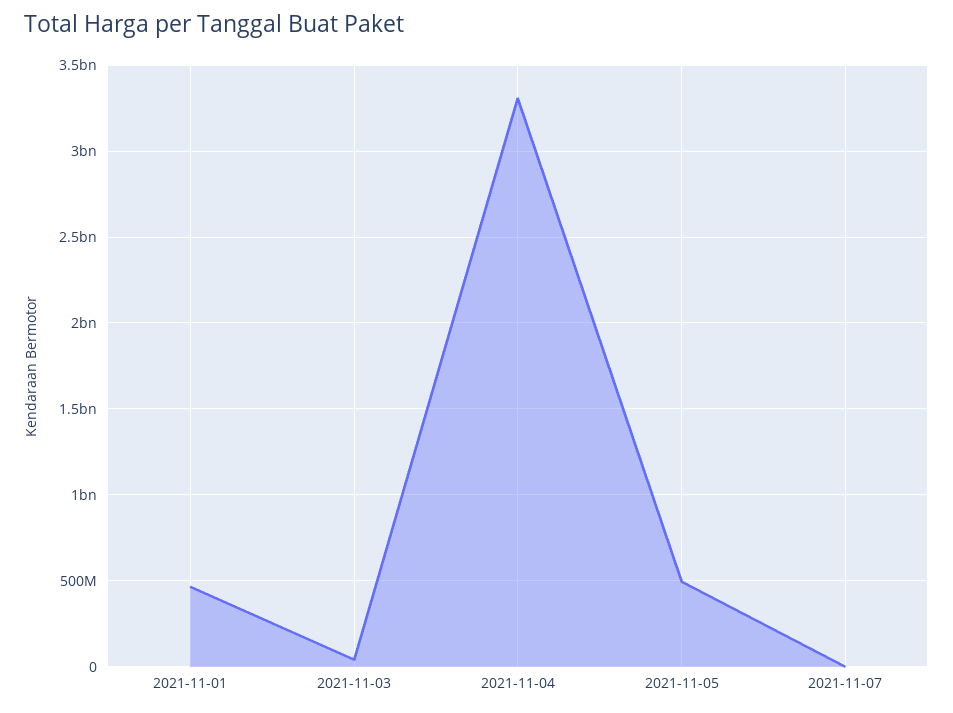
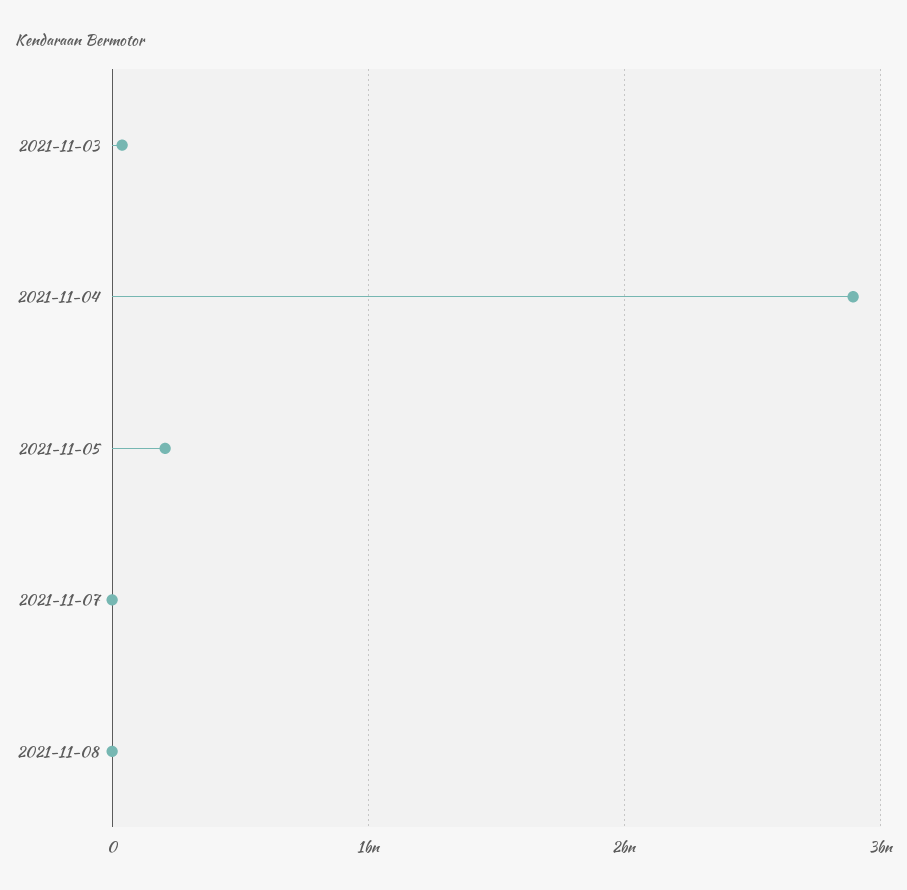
2021-11-01: 450000000 -> none
2021-11-04: 3300000000 -> 2900000000
2021-11-05: 500000000 -> 200000000
2021-11-08: none -> 0

